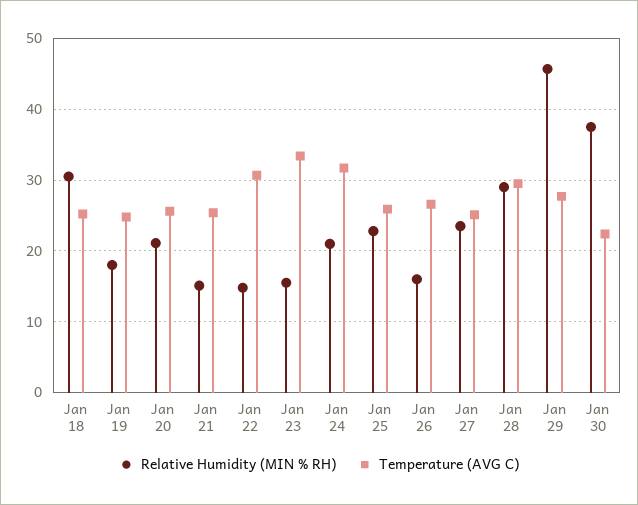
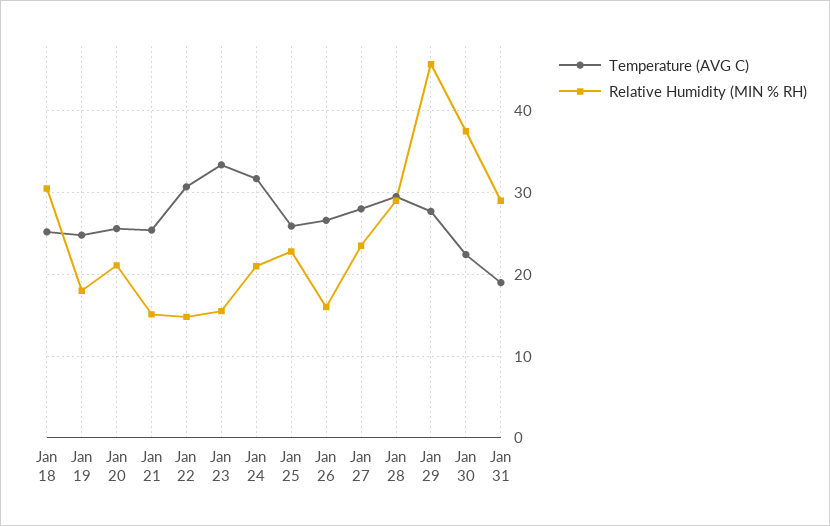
Temperature (AVG C), Jan 27: 25 -> 28
Temperature (AVG C), Jan 31: none -> 19
Relative Humidity (MIN % RH), Jan 31: none -> 29

